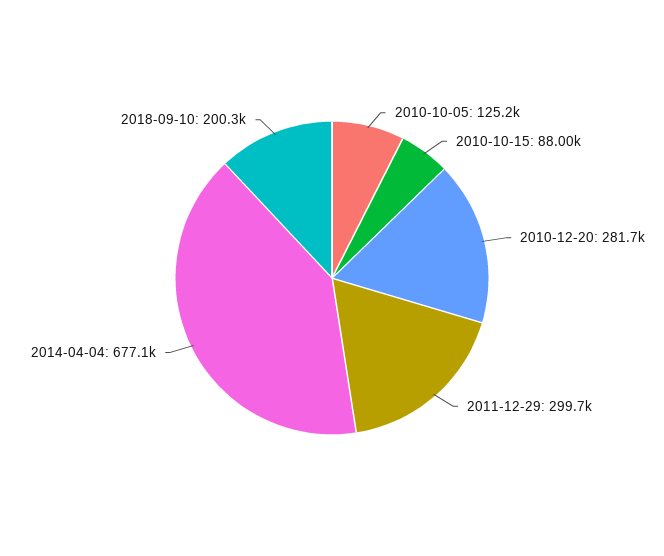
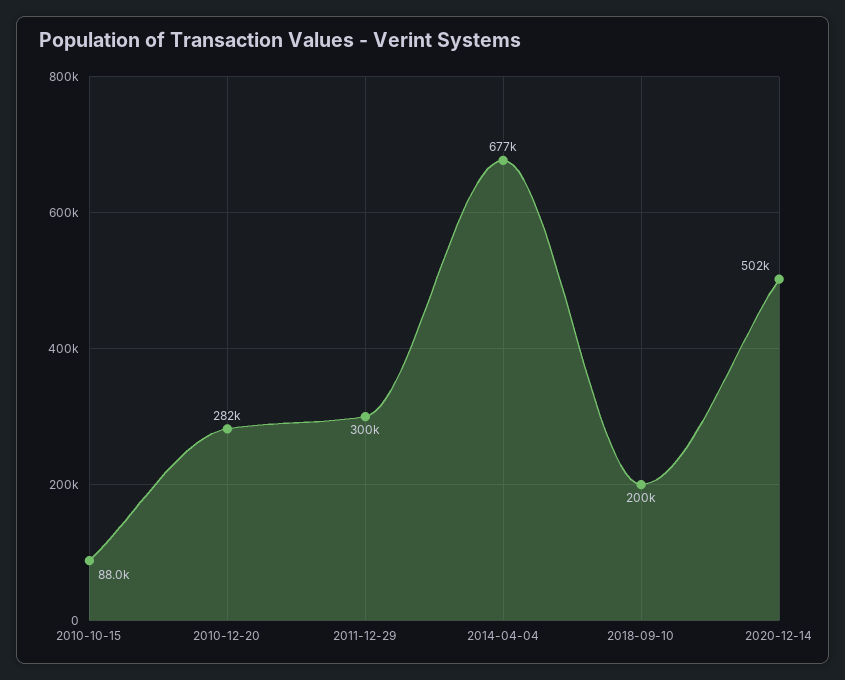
2010-10-05: 125200 -> none
2020-12-14: none -> 502000

